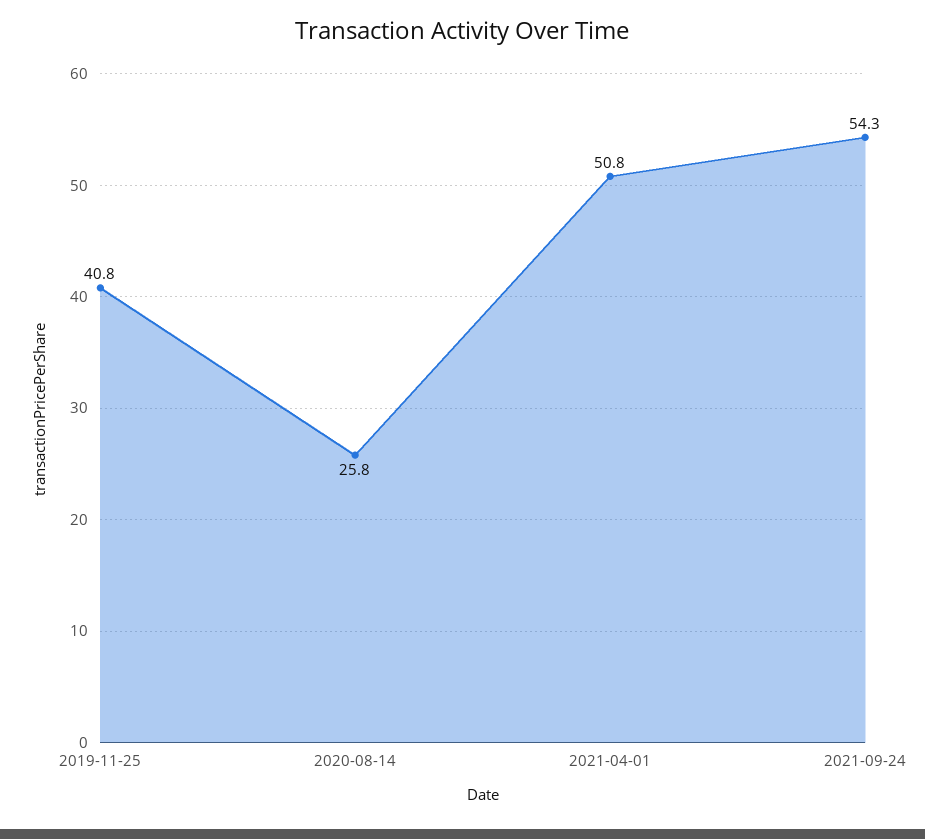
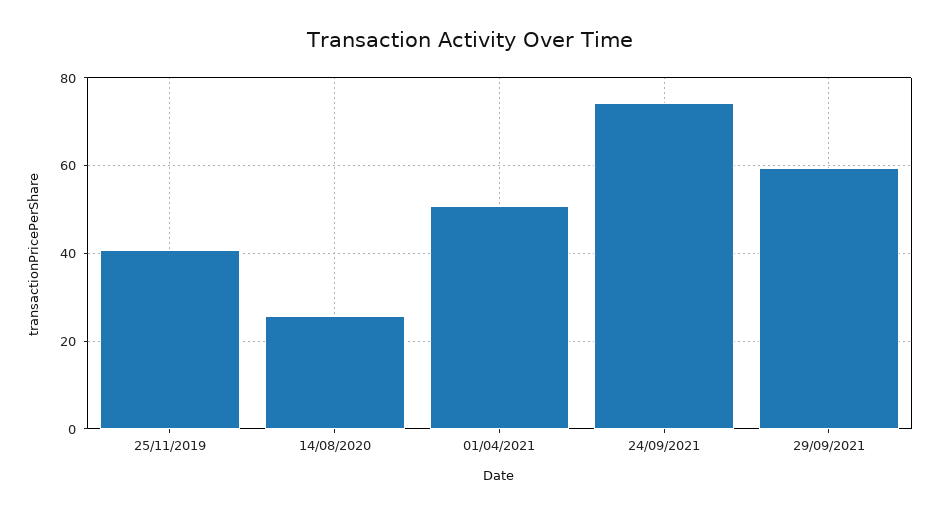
2021-09-24: 54.3 -> 74
29/09/2021: none -> 60

